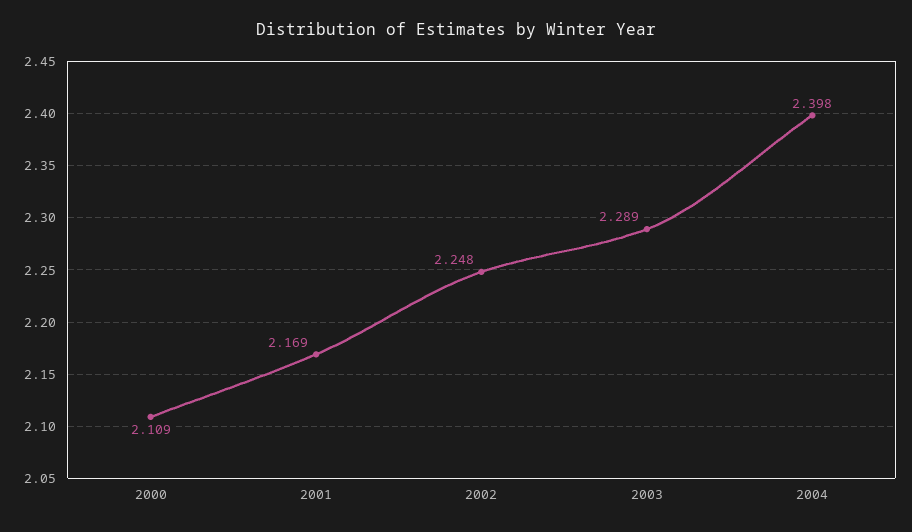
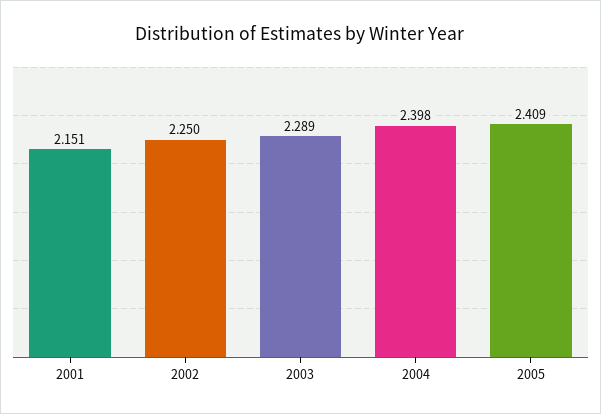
2000: 2.109 -> none
2001: 2.169 -> 2.151
2002: 2.248 -> 2.25
2005: none -> 2.409

